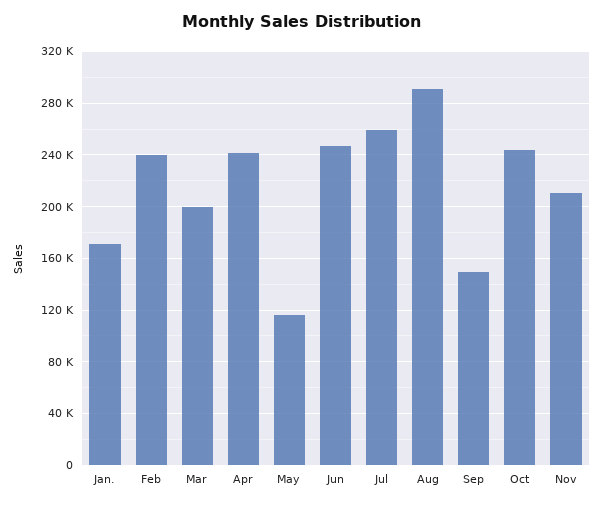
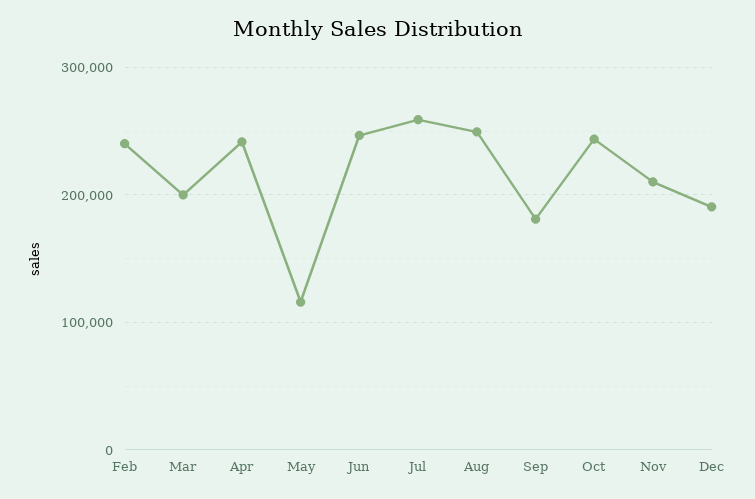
Jan.: 170000 -> none
Aug: 290000 -> 250000
Sep: 150000 -> 180000
Dec: none -> 190000

